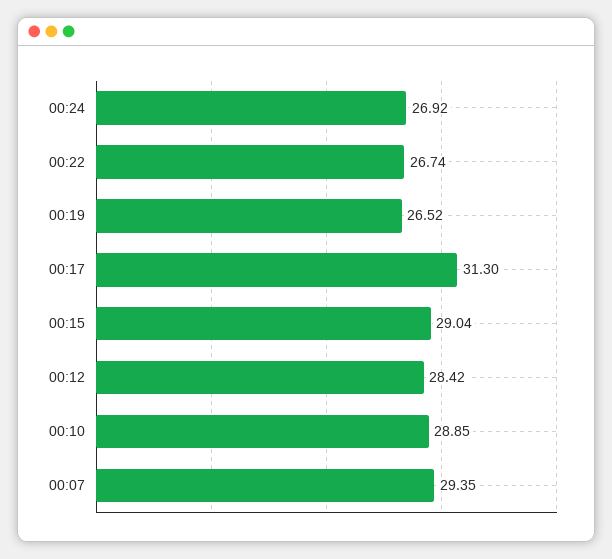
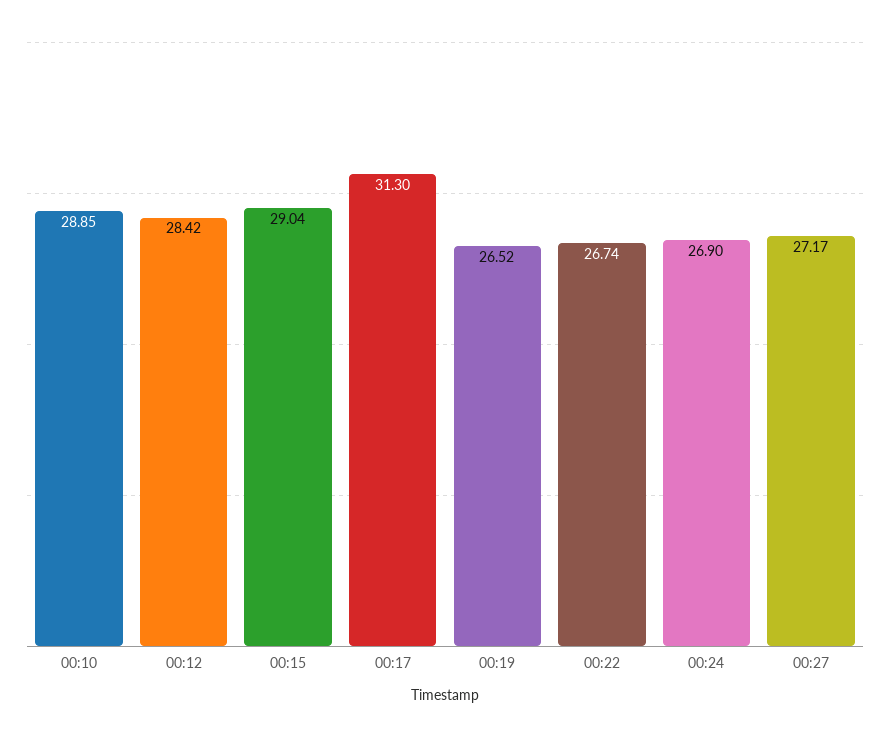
00:24: 26.92 -> 26.9
00:07: 29.35 -> none
00:27: none -> 27.17

